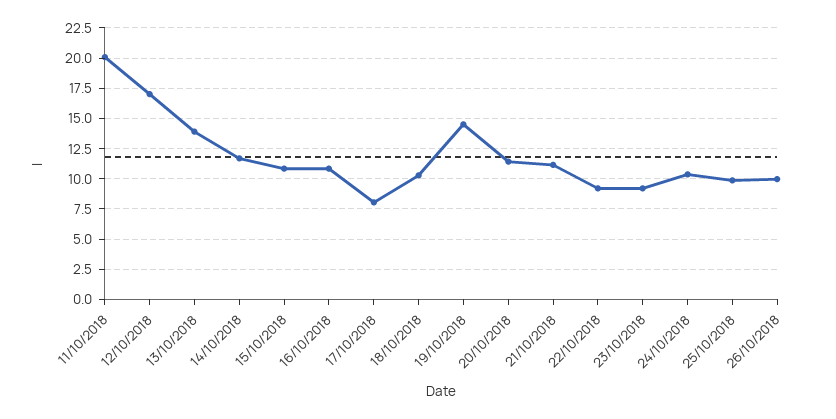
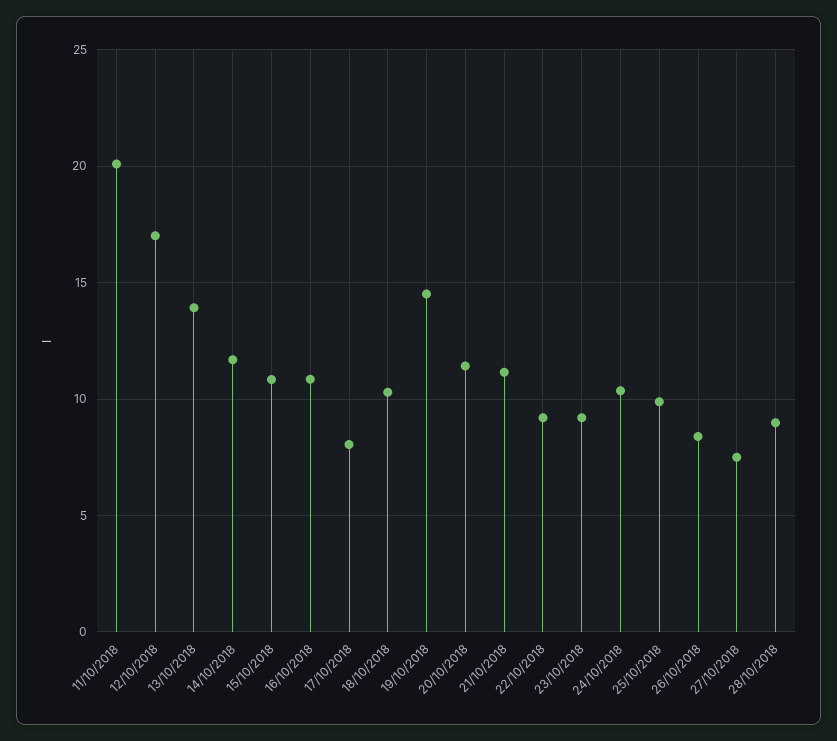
26/10/2018: 10 -> 8.5
27/10/2018: none -> 7.5
28/10/2018: none -> 9

